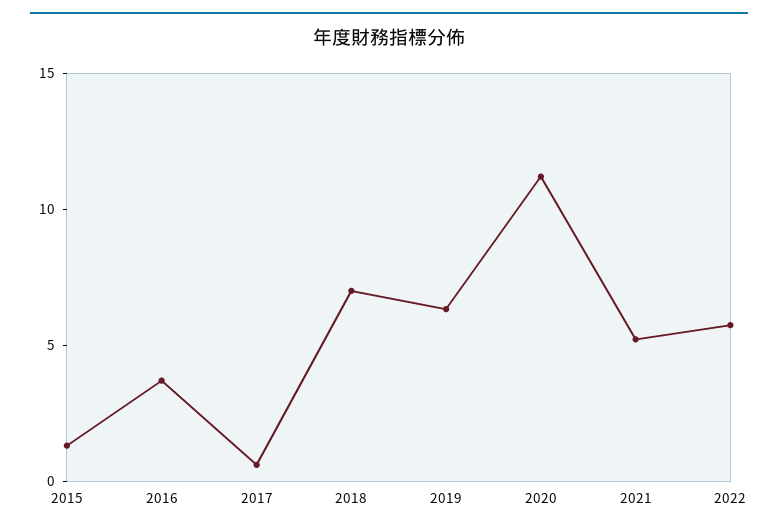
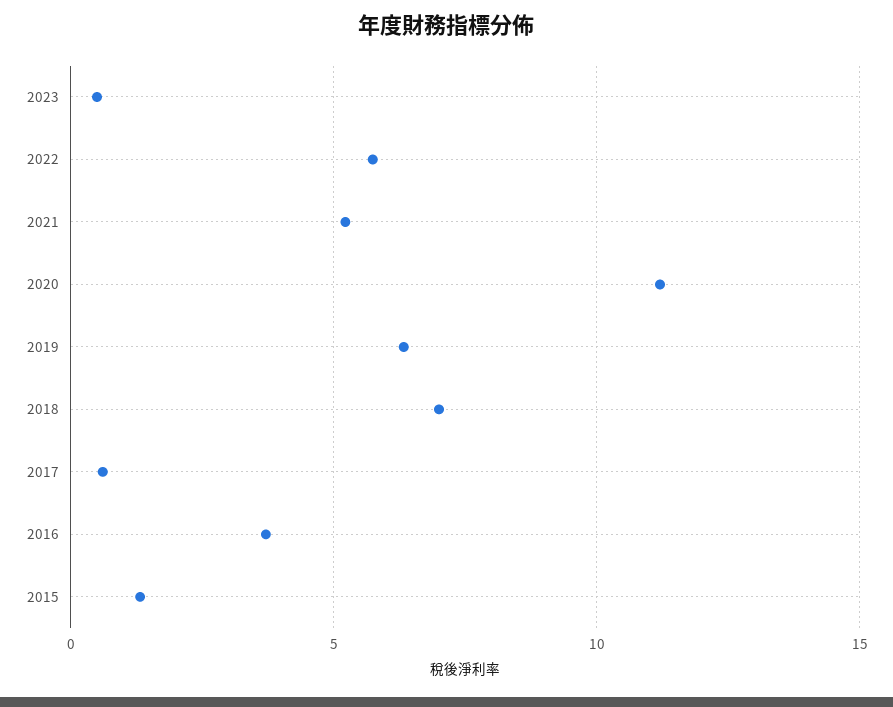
2023: none -> 0.5

